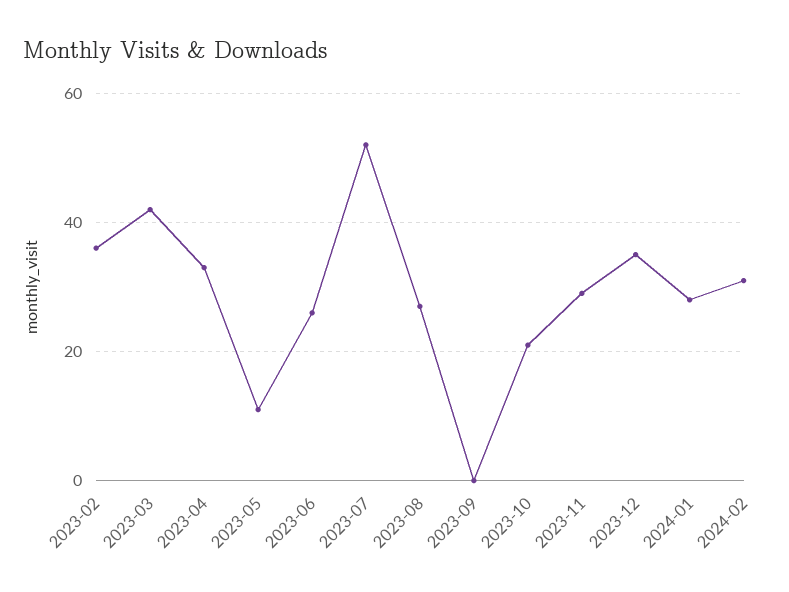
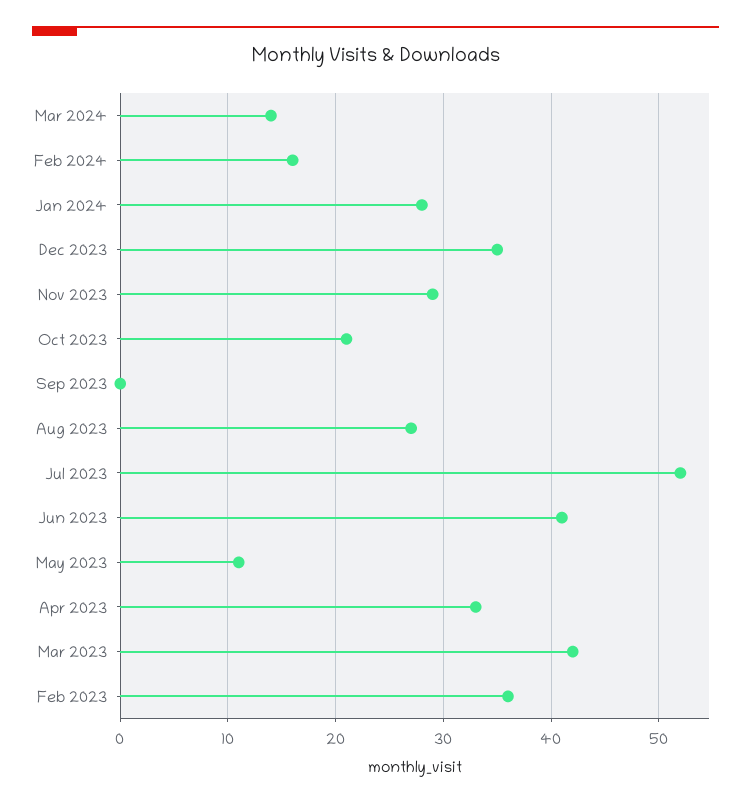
2023-06: 25 -> 41
2024-02: 30 -> 16
Mar 2024: none -> 14

